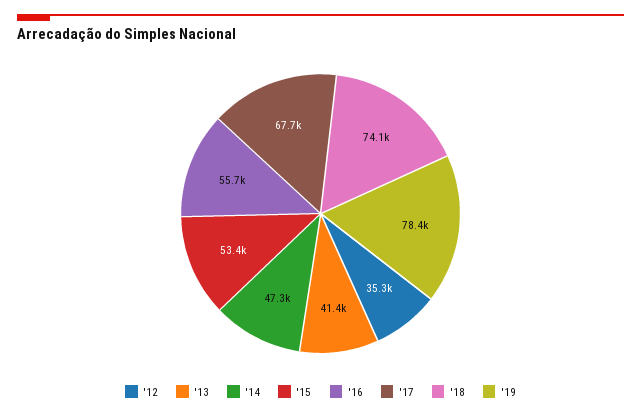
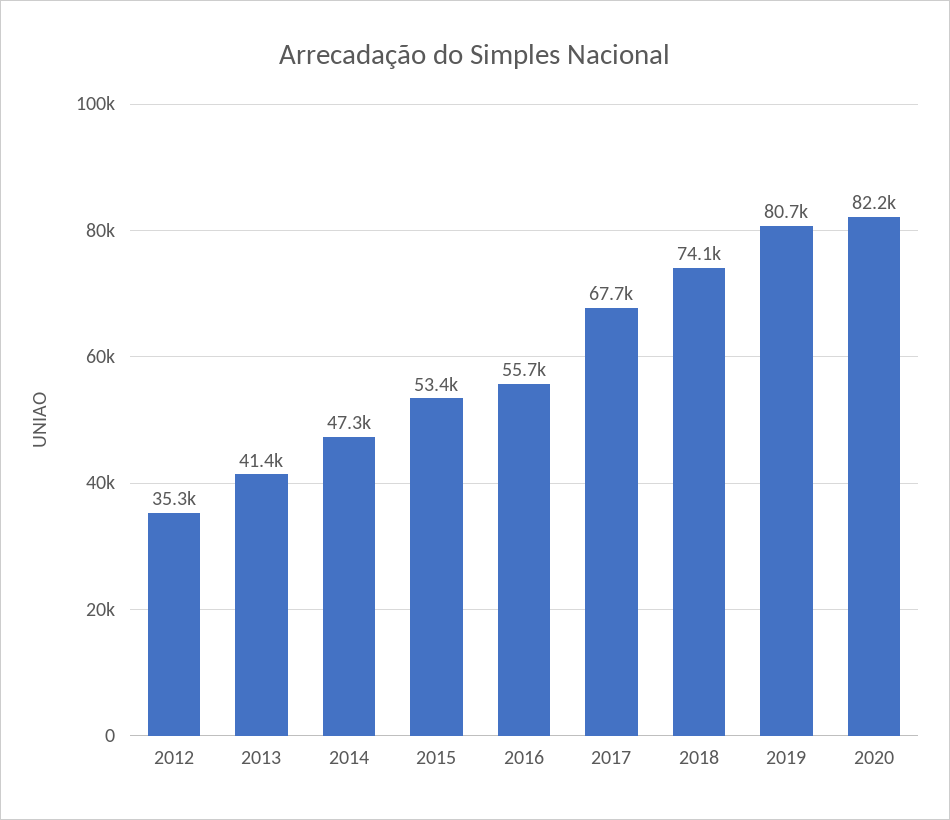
'19: 78400 -> 80700
2020: none -> 82200

